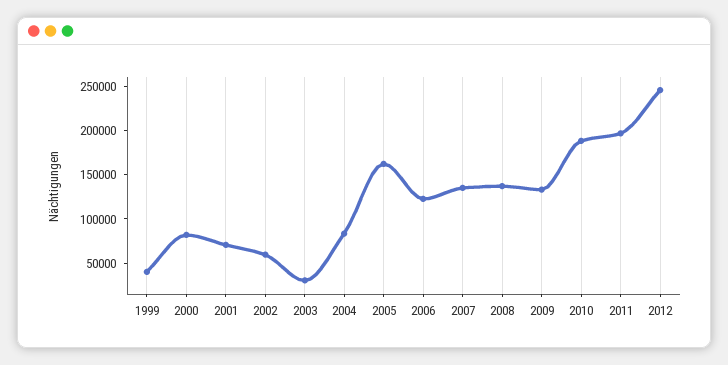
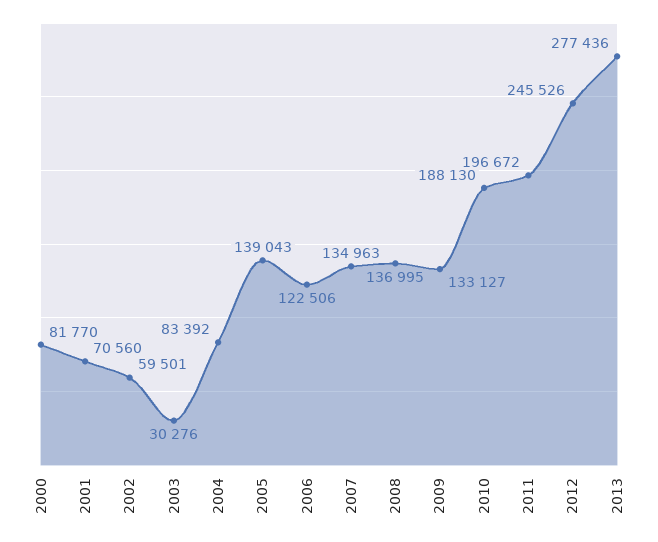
1999: 40000 -> none
2005: 160000 -> 139043
2013: none -> 277436

